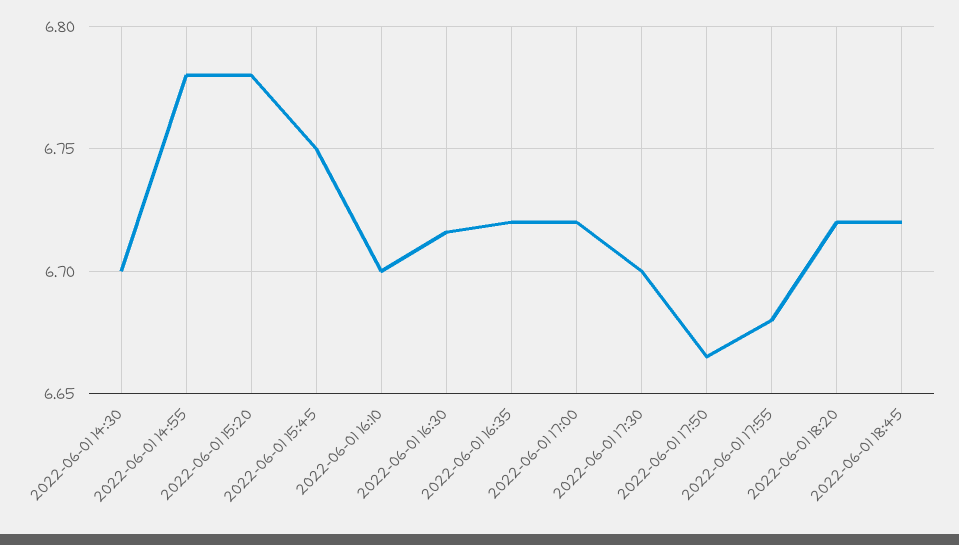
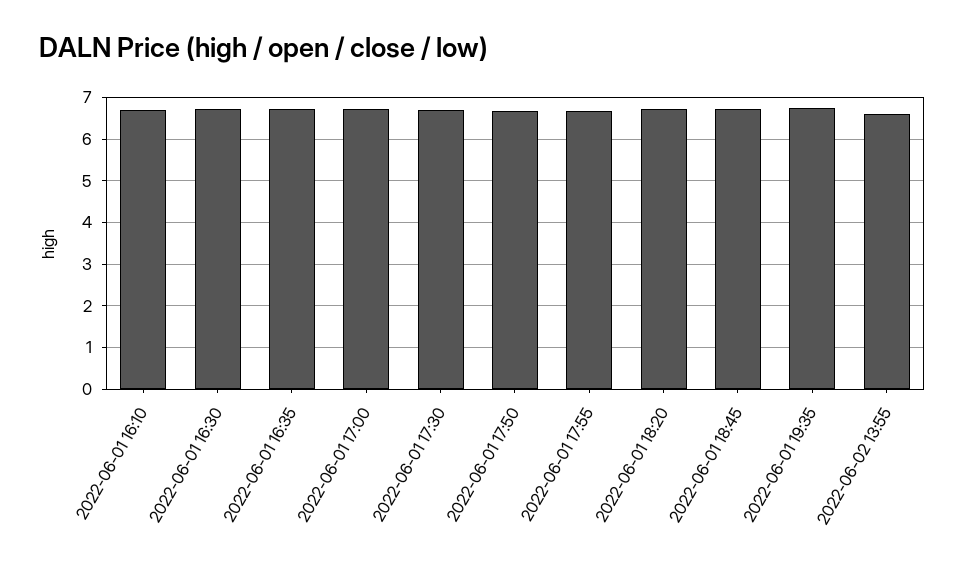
2022-06-01 14:30: 6.7 -> none
2022-06-01 14:55: 6.78 -> none
2022-06-01 15:20: 6.78 -> none
2022-06-01 15:45: 6.75 -> none
2022-06-01 19:35: none -> 6.8
2022-06-02 13:55: none -> 6.6

